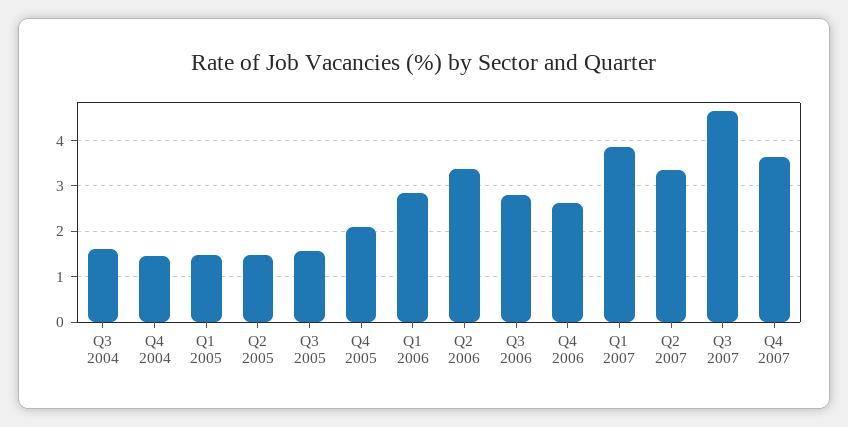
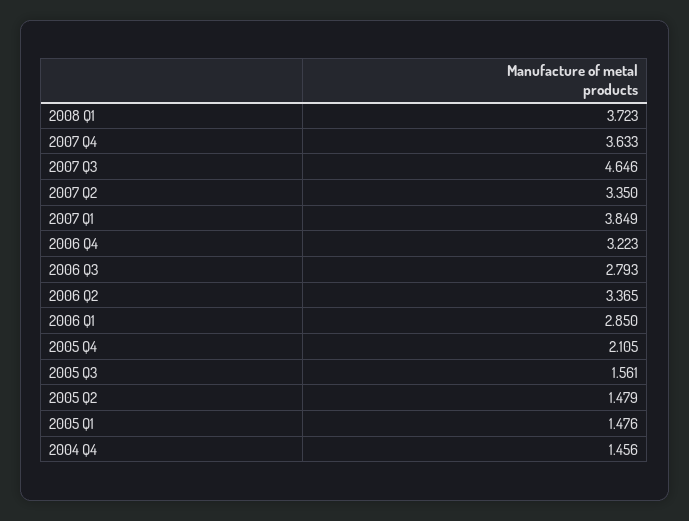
Q3 2004: 1.6 -> none
Q4 2006: 2.6 -> 3.223
2008 Q1: none -> 3.723

